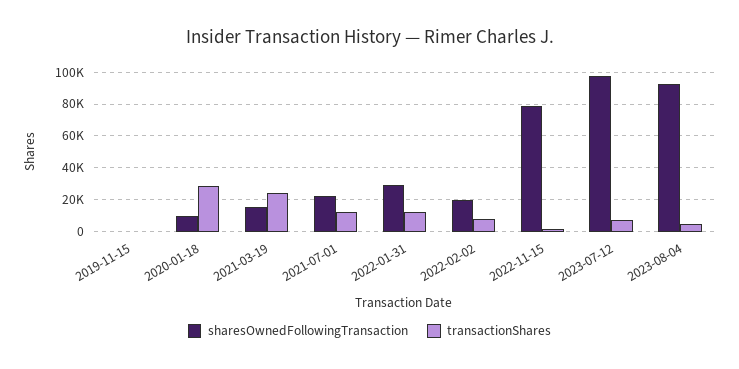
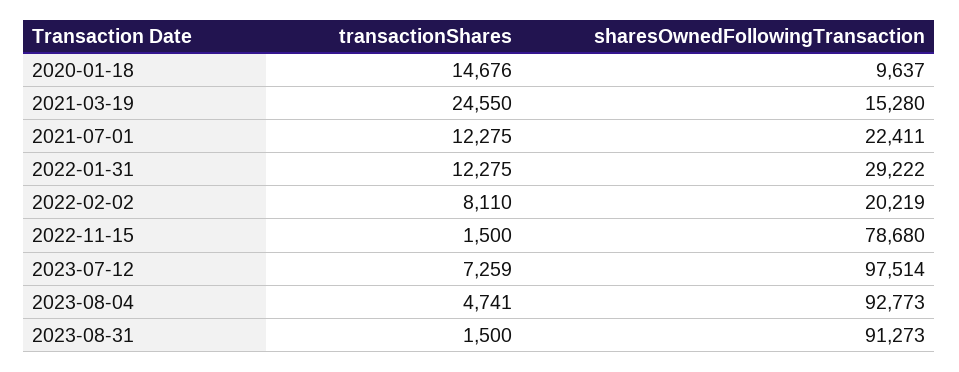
sharesOwnedFollowingTransaction, 2019-11-15: 0 -> none
transactionShares, 2019-11-15: 0 -> none
transactionShares, 2020-01-18: 30000 -> 14676
transactionShares, 2023-08-31: none -> 1500
sharesOwnedFollowingTransaction, 2023-08-31: none -> 91273

